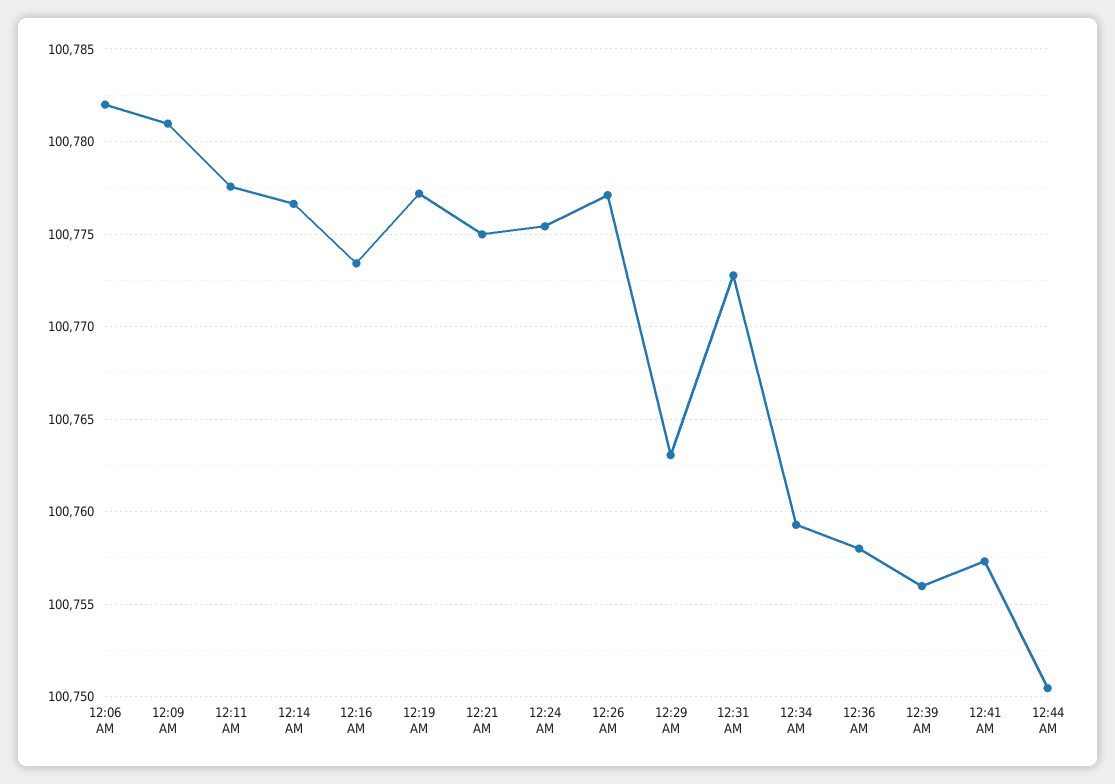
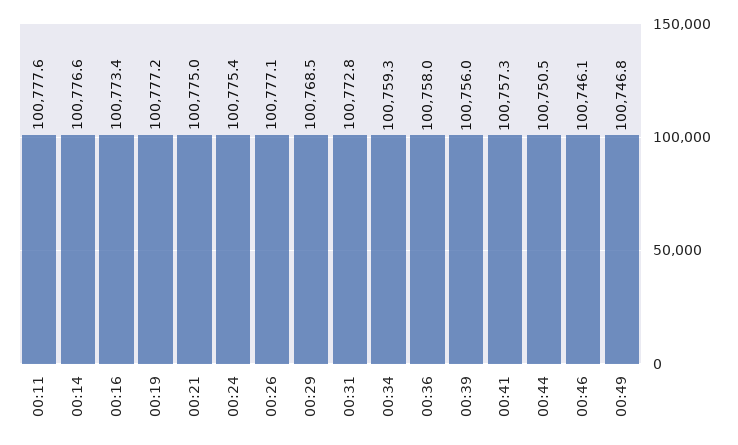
12:06 AM: 100782 -> none
12:09 AM: 100781 -> none
12:29 AM: 100763 -> 100768.5
00:46: none -> 100746.1
00:49: none -> 100746.8

